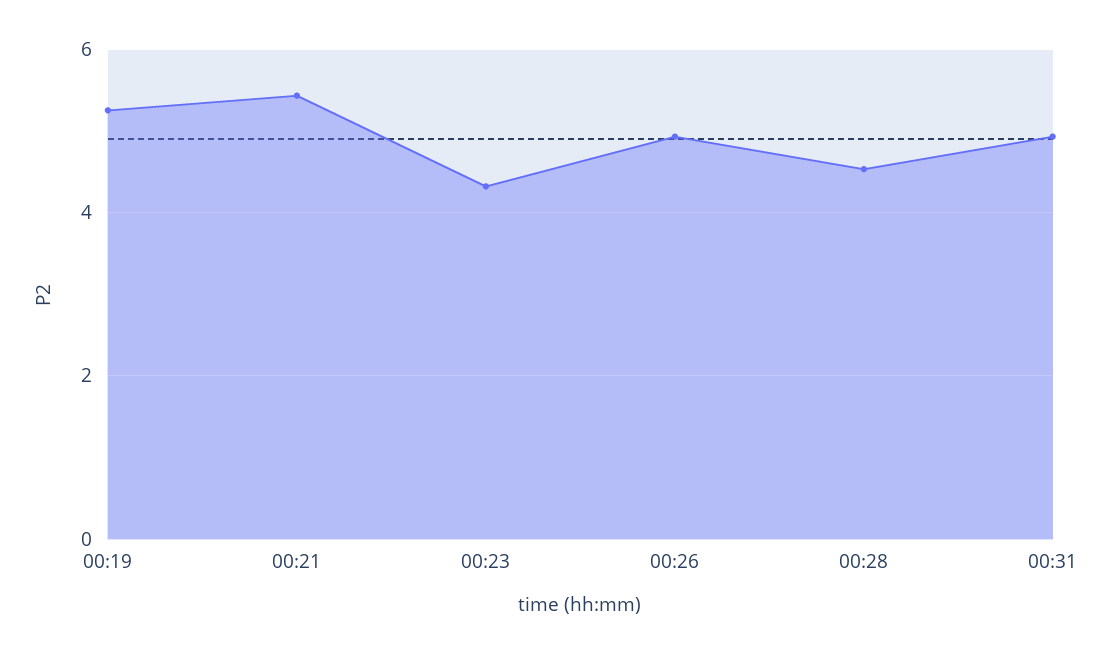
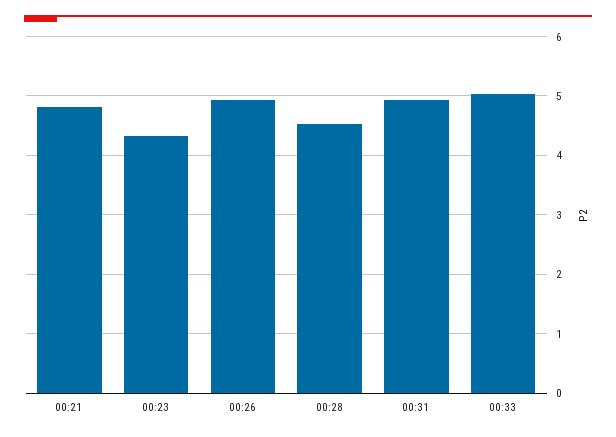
00:19: 5.2 -> none
00:21: 5.4 -> 4.8
00:33: none -> 5

